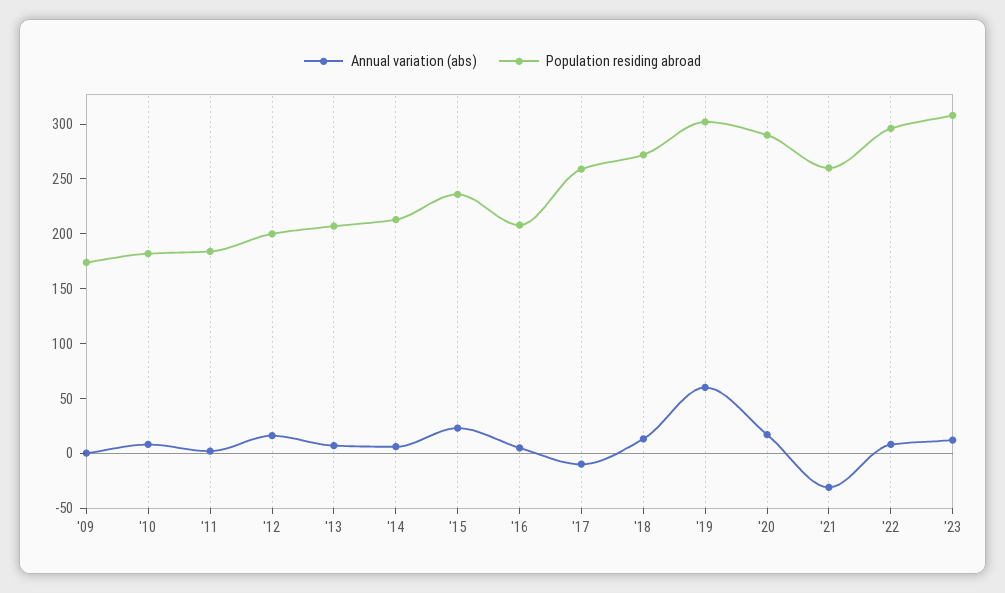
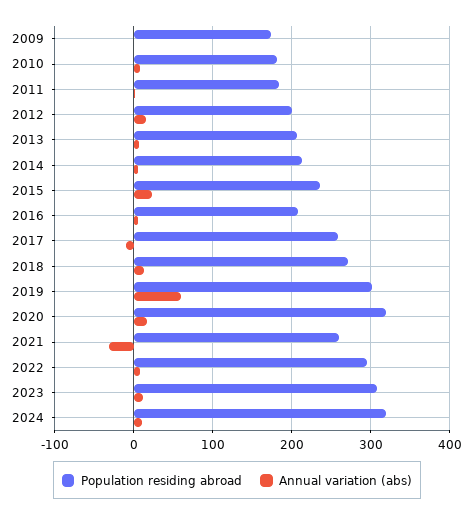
Population residing abroad, '20: 290 -> 320
Population residing abroad, 2024: none -> 320
Annual variation (abs), 2024: none -> 10

